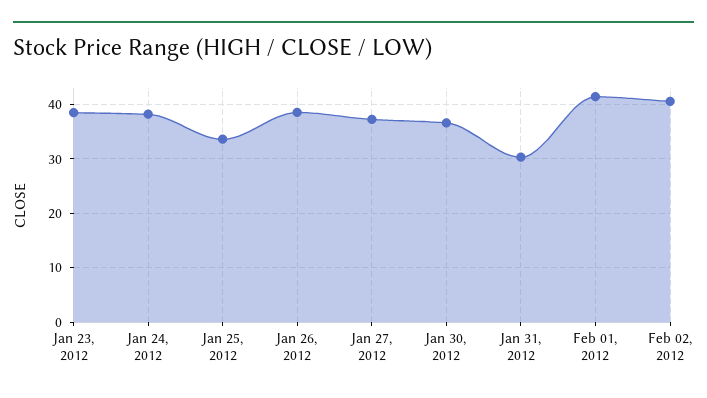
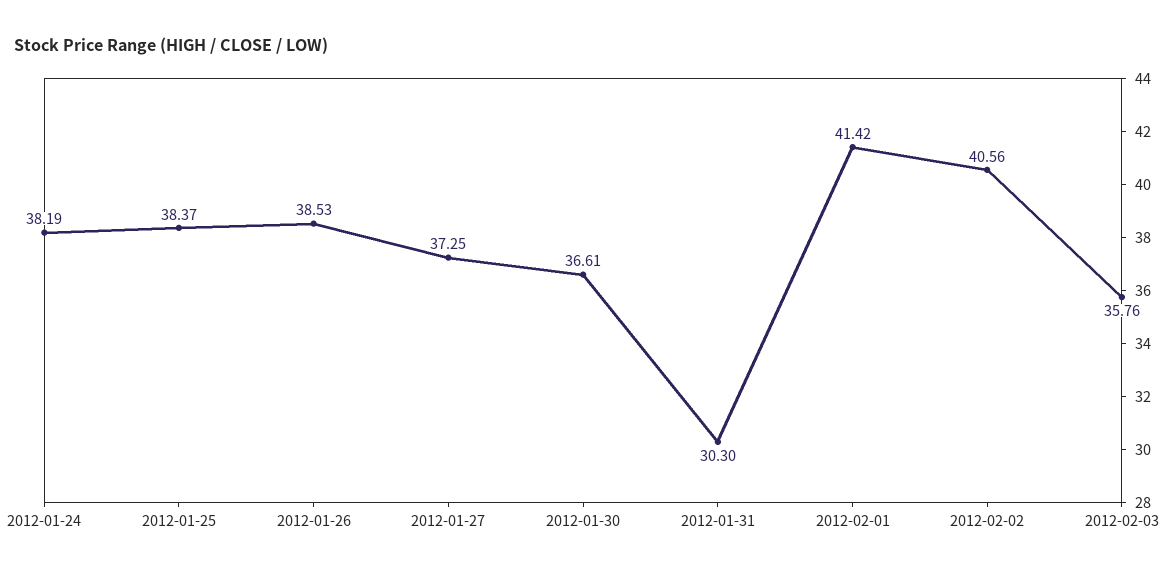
Jan 23, 2012: 38 -> none
Jan 25, 2012: 34 -> 38.37
2012-02-03: none -> 35.76

